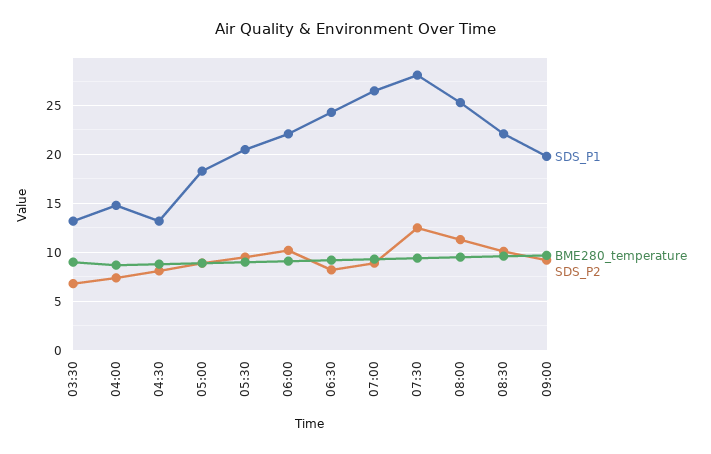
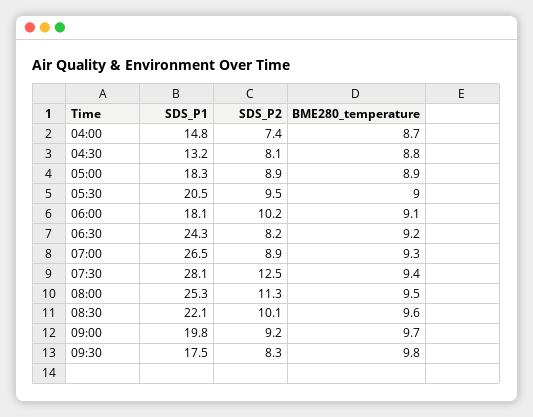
SDS_P1, 03:30: 13 -> none
BME280_temperature, 03:30: 9 -> none
SDS_P2, 03:30: 7 -> none
SDS_P1, 06:00: 22 -> 18.1
SDS_P1, 09:30: none -> 17.5
SDS_P2, 09:30: none -> 8.3
BME280_temperature, 09:30: none -> 9.8

